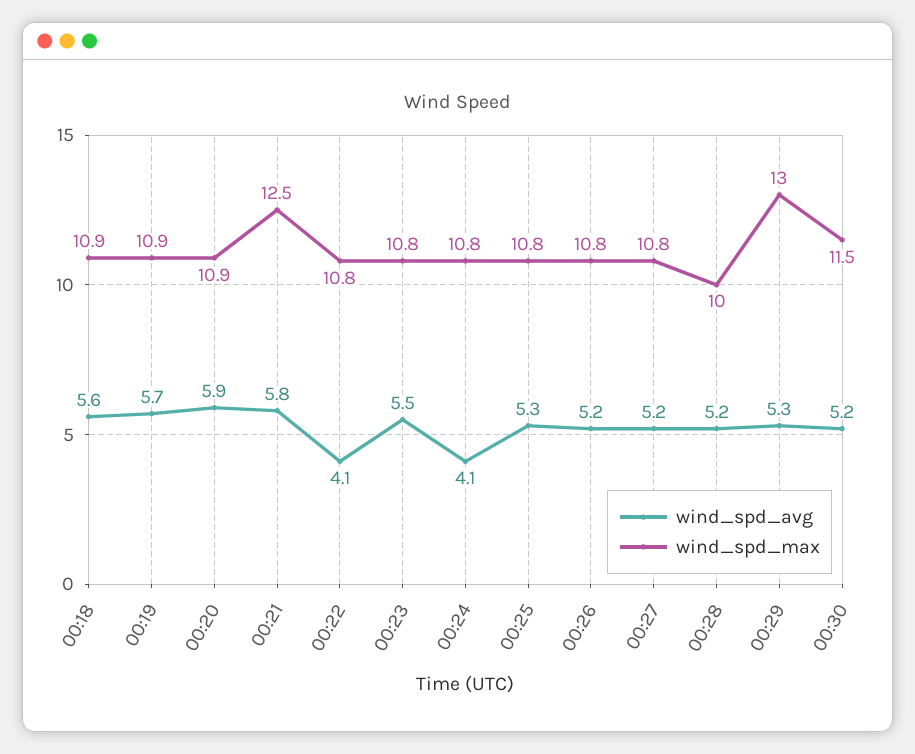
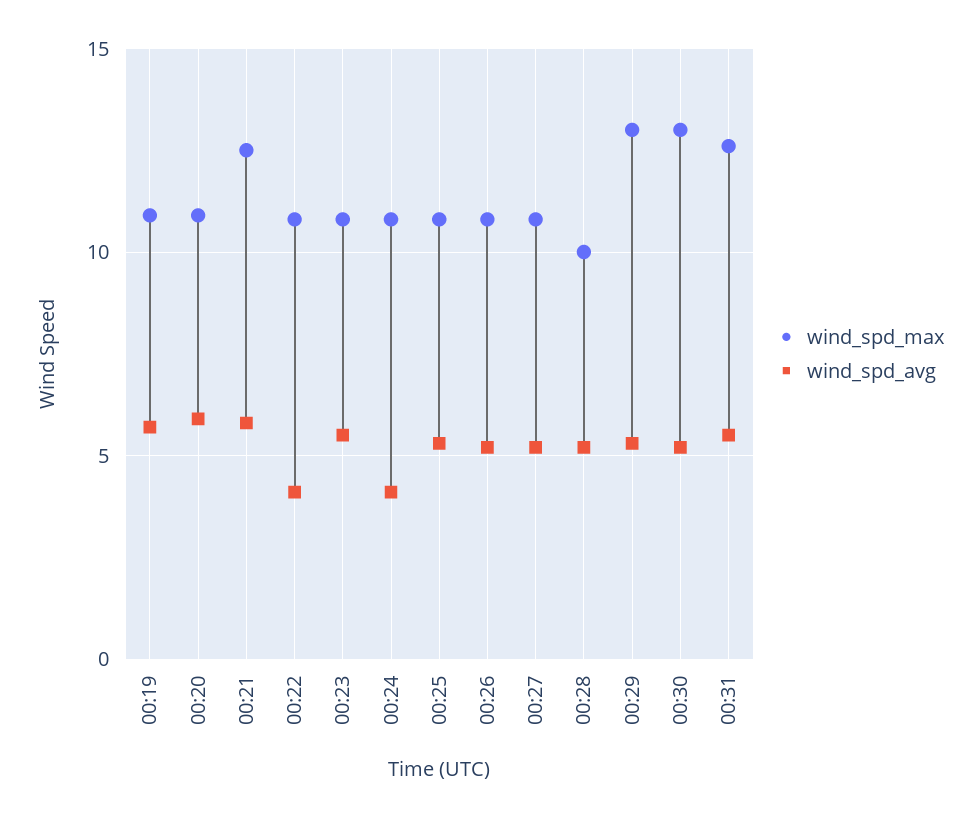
wind_spd_avg, 00:18: 5.6 -> none
wind_spd_max, 00:18: 10.9 -> none
wind_spd_max, 00:30: 11.5 -> 13
wind_spd_max, 00:31: none -> 12.5
wind_spd_avg, 00:31: none -> 5.5

